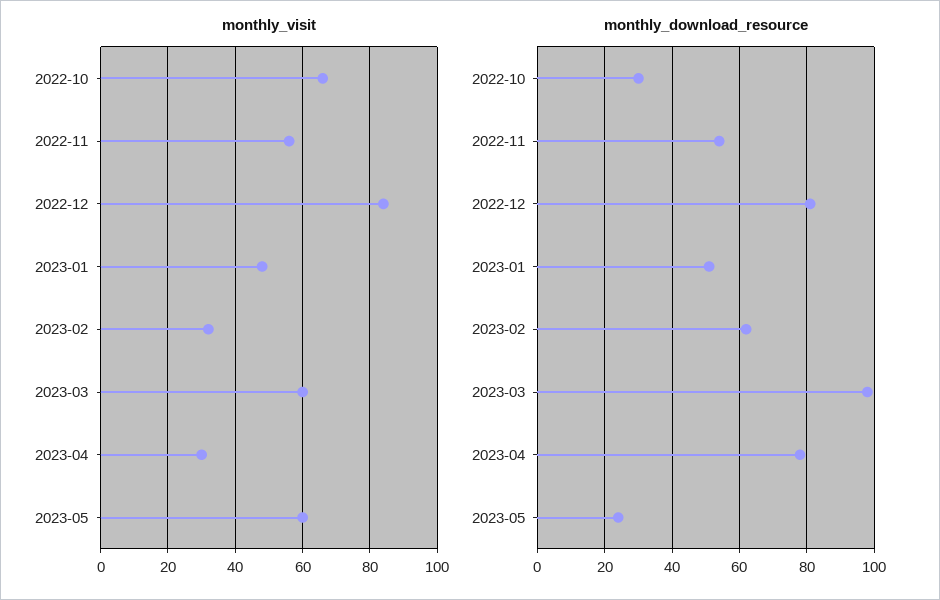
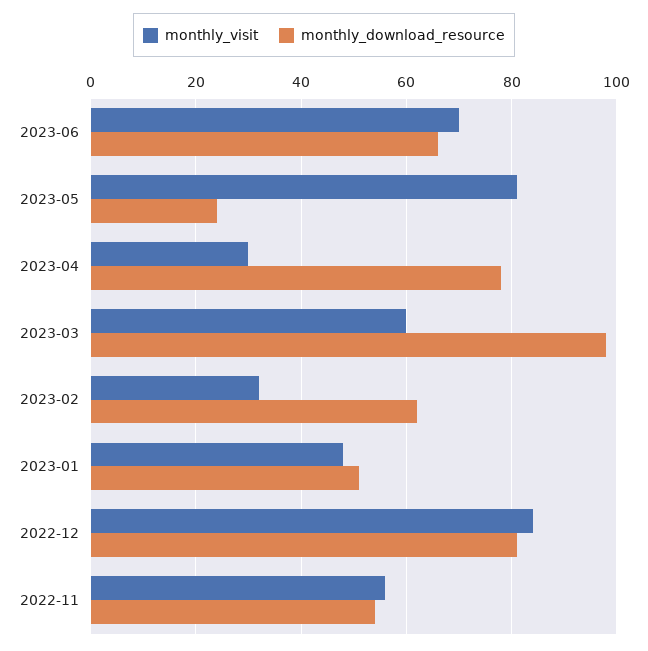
monthly_visit, 2022-10: 65 -> none
monthly_visit, 2023-05: 60 -> 80
monthly_download_resource, 2022-10: 30 -> none
monthly_visit, 2023-06: none -> 70
monthly_download_resource, 2023-06: none -> 65

